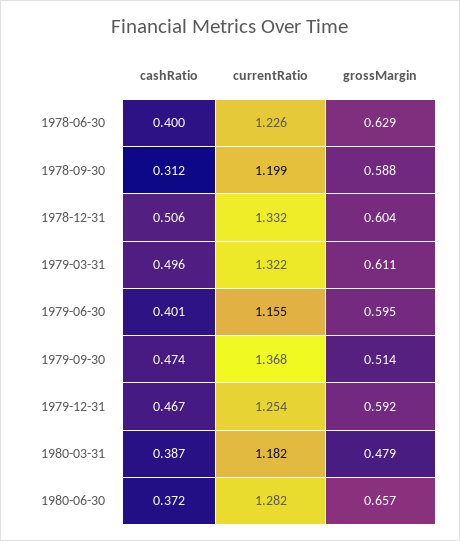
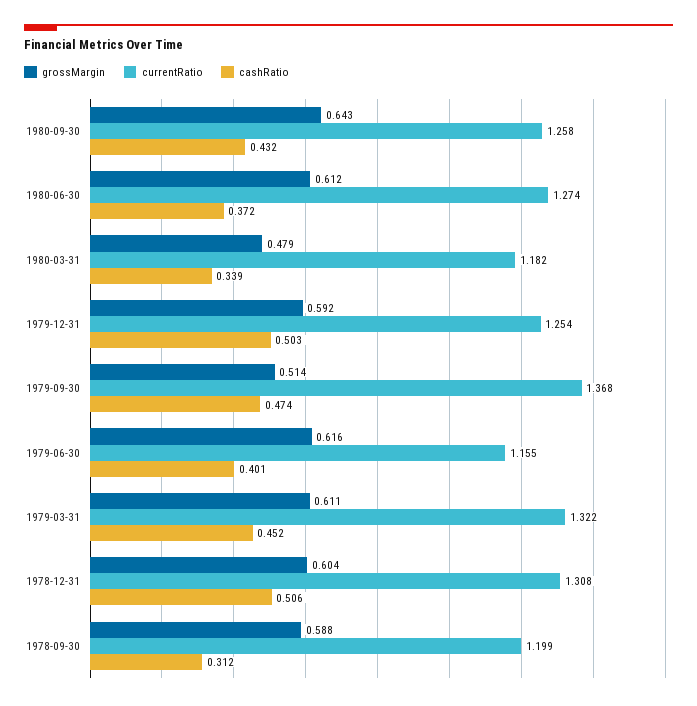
cashRatio, 1978-06-30: 0.4 -> none
currentRatio, 1978-06-30: 1.226 -> none
grossMargin, 1978-06-30: 0.629 -> none
currentRatio, 1978-12-31: 1.332 -> 1.308
cashRatio, 1979-03-31: 0.496 -> 0.452
grossMargin, 1979-06-30: 0.595 -> 0.616
cashRatio, 1979-12-31: 0.467 -> 0.503
cashRatio, 1980-03-31: 0.387 -> 0.339
currentRatio, 1980-06-30: 1.282 -> 1.274
grossMargin, 1980-06-30: 0.657 -> 0.612
grossMargin, 1980-09-30: none -> 0.643
currentRatio, 1980-09-30: none -> 1.258
cashRatio, 1980-09-30: none -> 0.432

